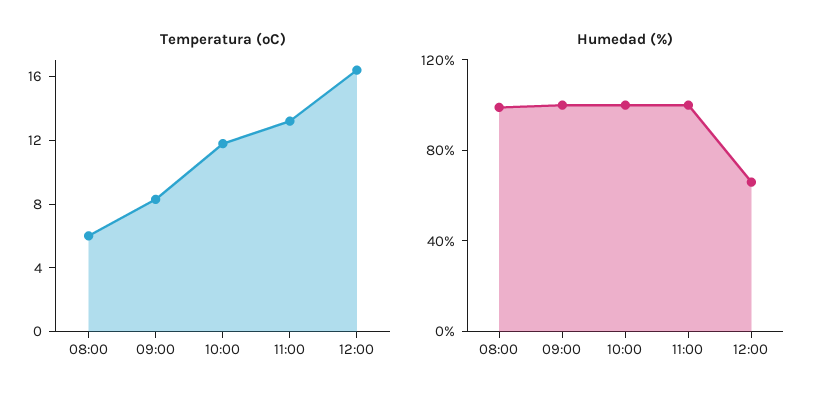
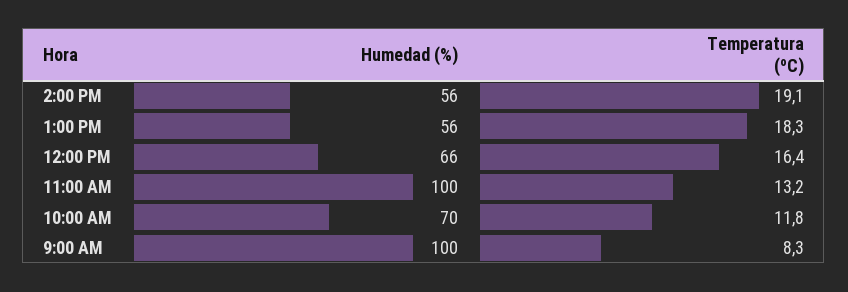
Temperatura (ºC), 08:00: 6 -> none
Humedad (%), 08:00: 100 -> none
Humedad (%), 10:00: 100 -> 70
Humedad (%), 2:00 PM: none -> 56
Temperatura (ºC), 2:00 PM: none -> 19.1
Humedad (%), 1:00 PM: none -> 56
Temperatura (ºC), 1:00 PM: none -> 18.3

